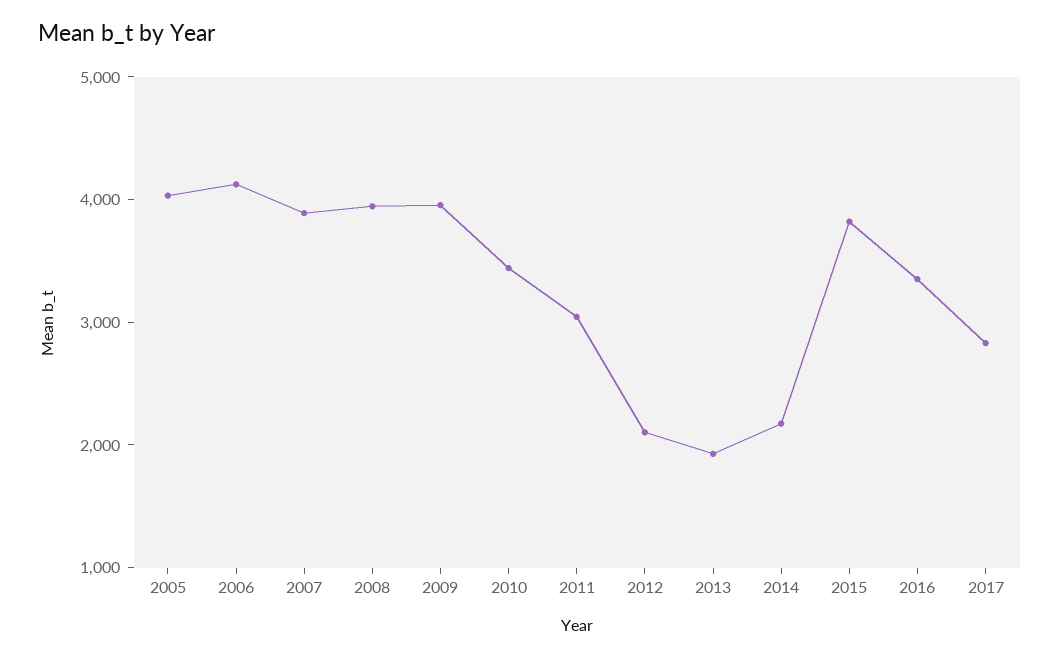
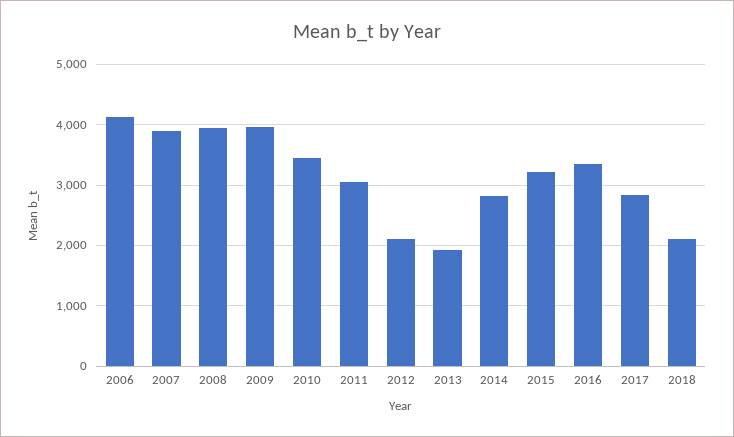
2005: 4000 -> none
2014: 2200 -> 2800
2015: 3800 -> 3200
2018: none -> 2100

